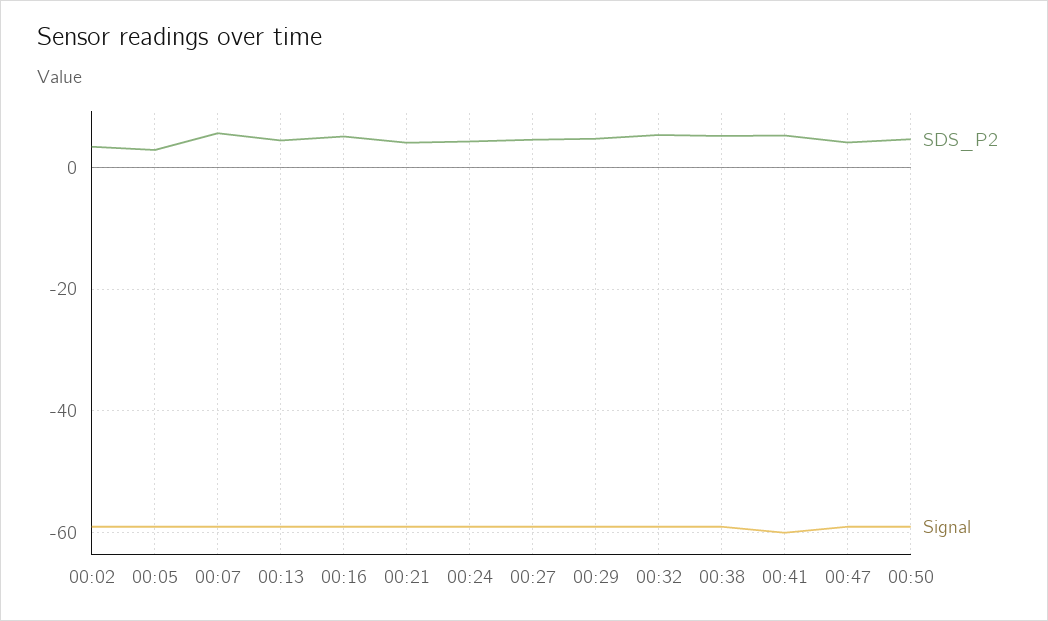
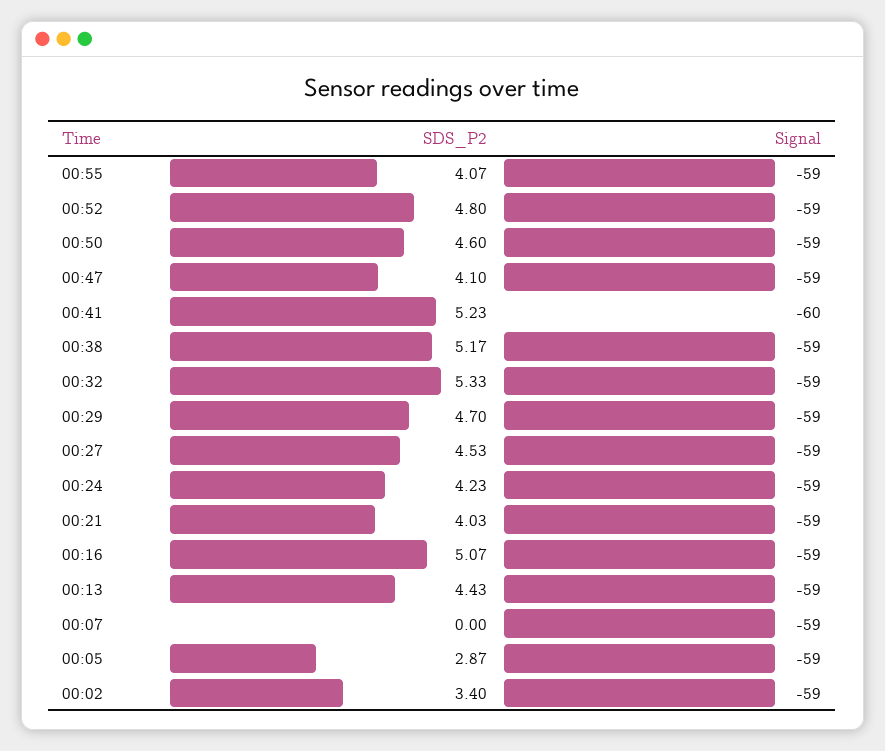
SDS_P2, 00:07: 6 -> 0
SDS_P2, 00:55: none -> 4.07
Signal, 00:55: none -> -59
SDS_P2, 00:52: none -> 4.8
Signal, 00:52: none -> -59

